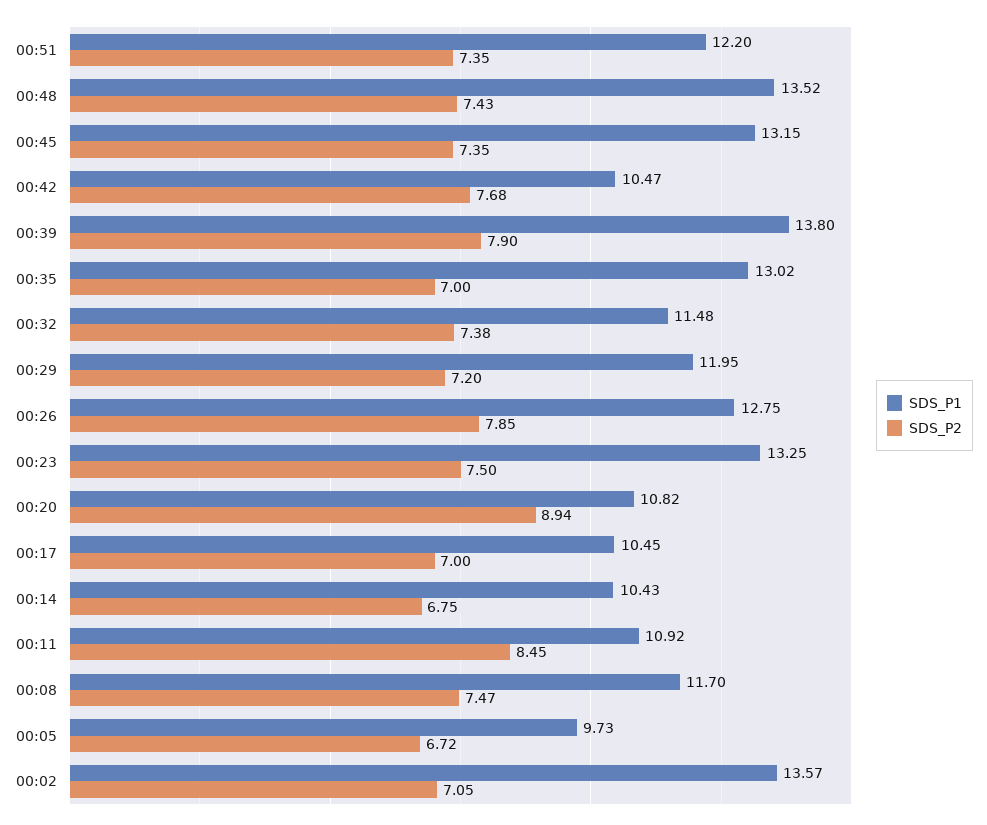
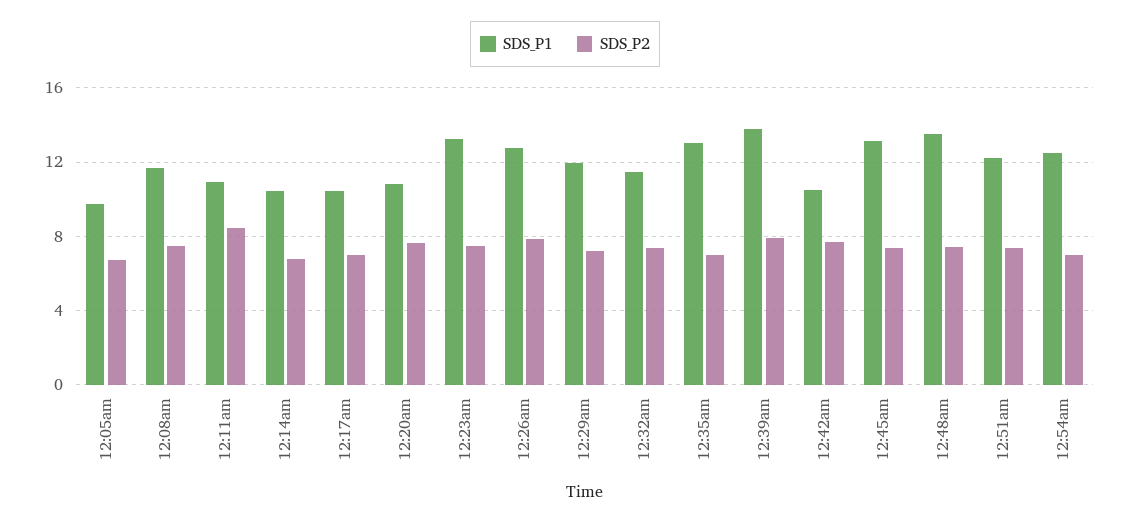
SDS_P2, 00:20: 8.94 -> 7.5
SDS_P1, 00:02: 13.57 -> none
SDS_P2, 00:02: 7.05 -> none
SDS_P1, 12:54am: none -> 12.5
SDS_P2, 12:54am: none -> 7

